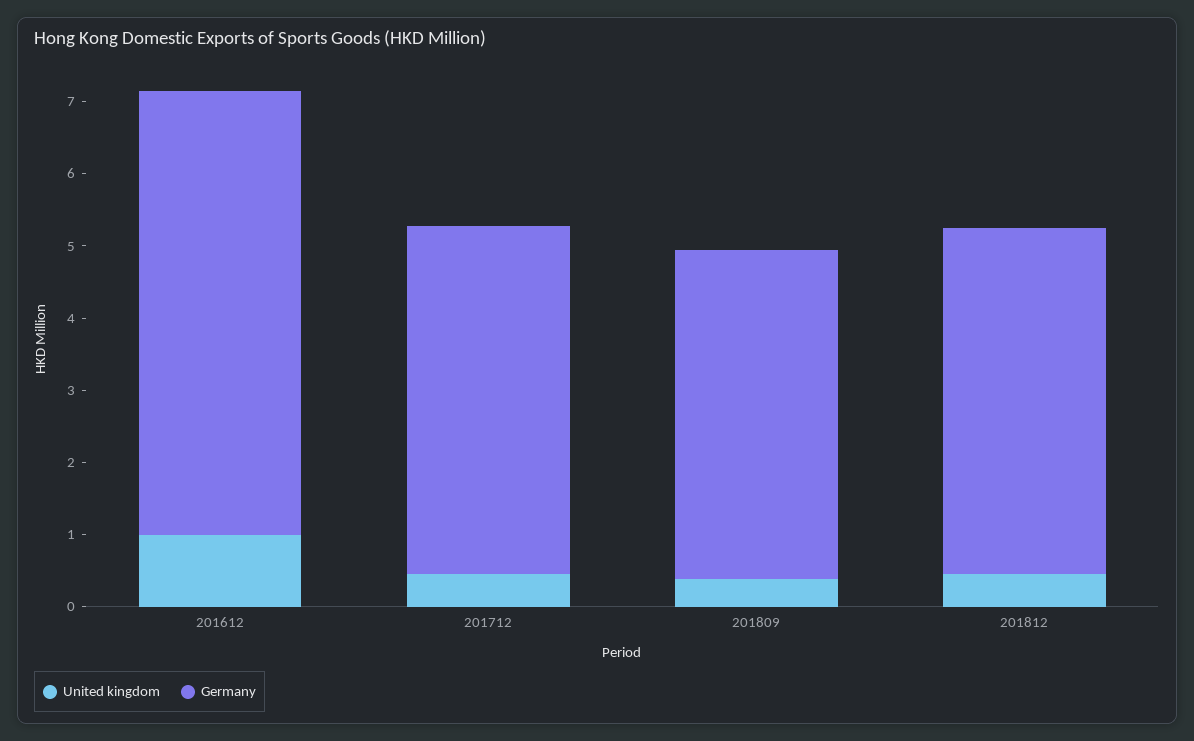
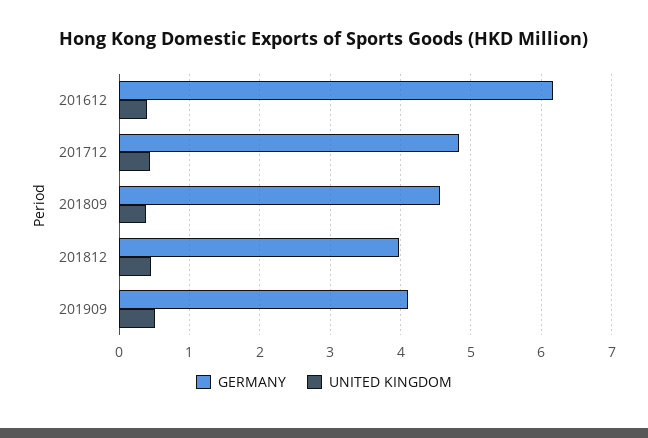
United kingdom, 201612: 1 -> 0.4
Germany, 201812: 4.8 -> 4
Germany, 201909: none -> 4.1
United kingdom, 201909: none -> 0.5

